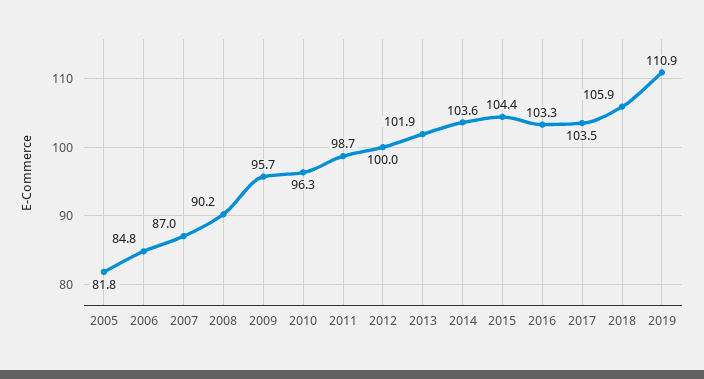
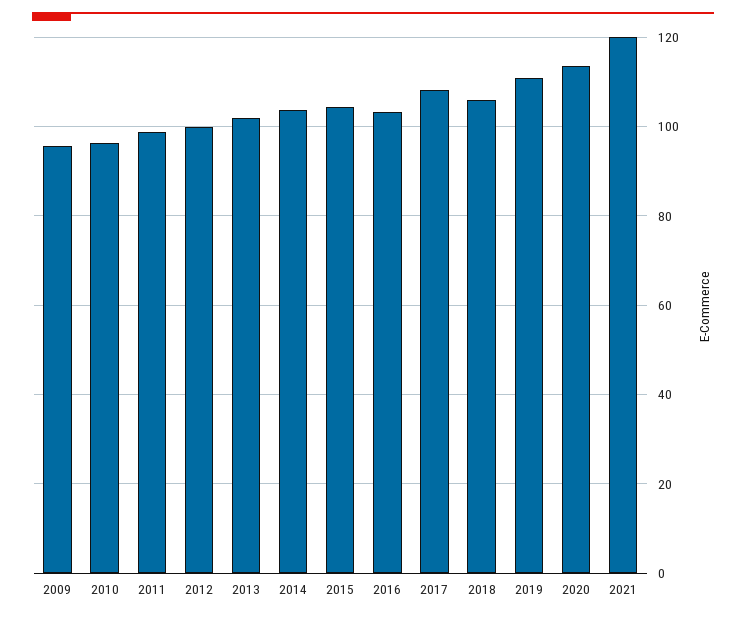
2005: 81.8 -> none
2006: 84.8 -> none
2007: 87 -> none
2008: 90.2 -> none
2017: 103.5 -> 108
2020: none -> 114
2021: none -> 120

